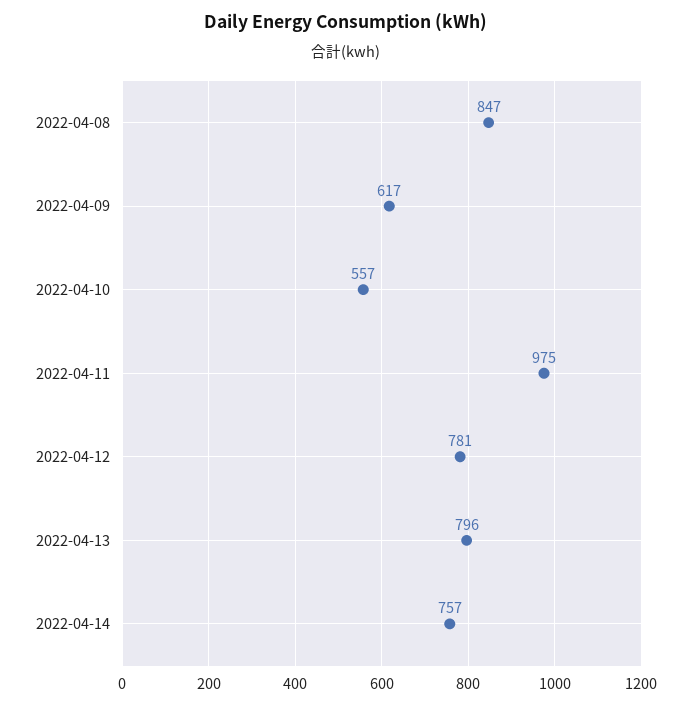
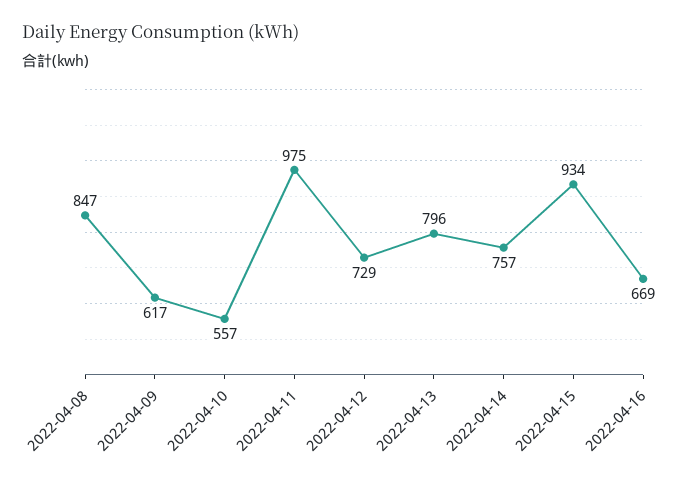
2022-04-12: 781 -> 729
2022-04-15: none -> 934
2022-04-16: none -> 669

